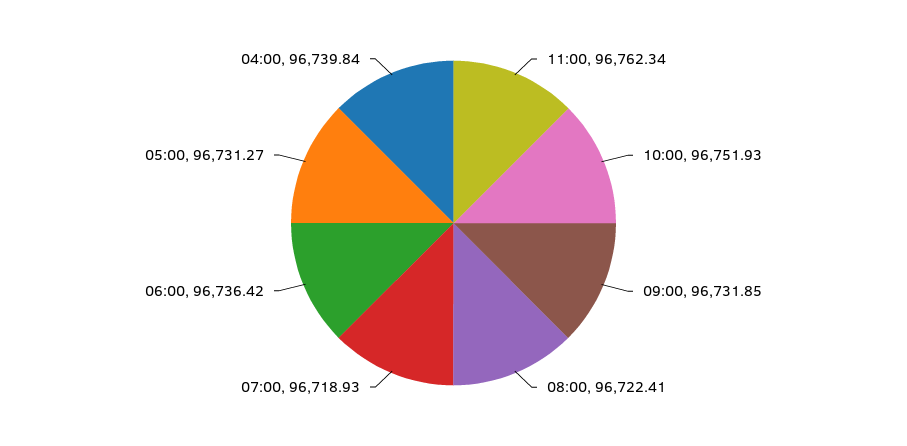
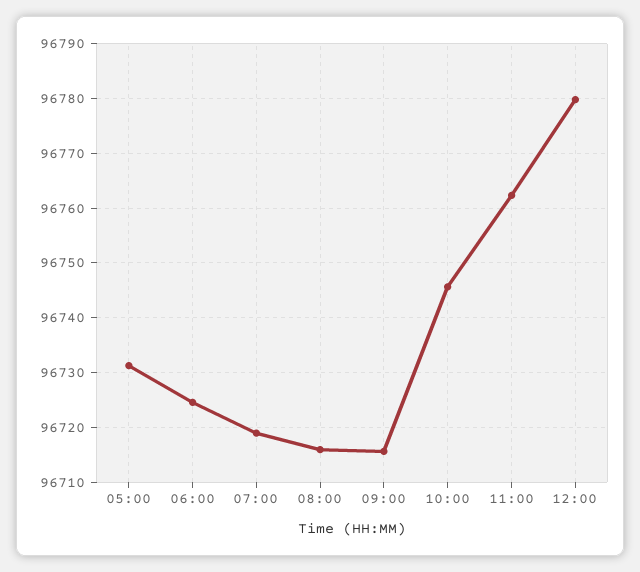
10:00: 96751.93 -> 96746
09:00: 96731.85 -> 96716
08:00: 96722.41 -> 96716
06:00: 96736.42 -> 96724
04:00: 96739.84 -> none
12:00: none -> 96780

